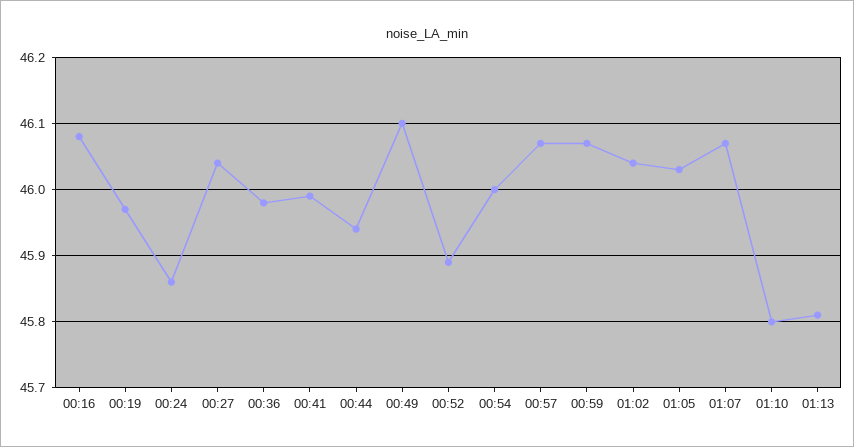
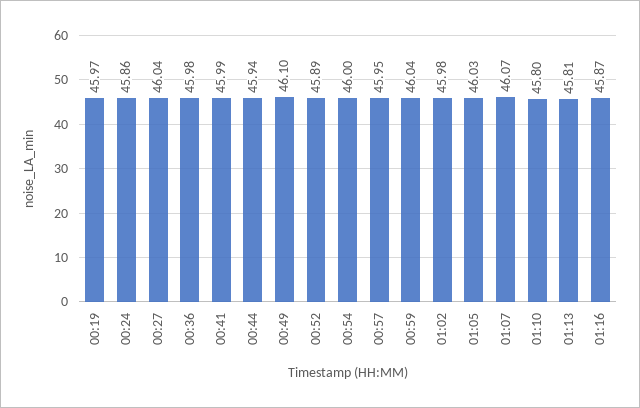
00:16: 46.08 -> none
00:57: 46.07 -> 45.95
00:59: 46.07 -> 46.04
01:02: 46.04 -> 45.98
01:16: none -> 45.87

